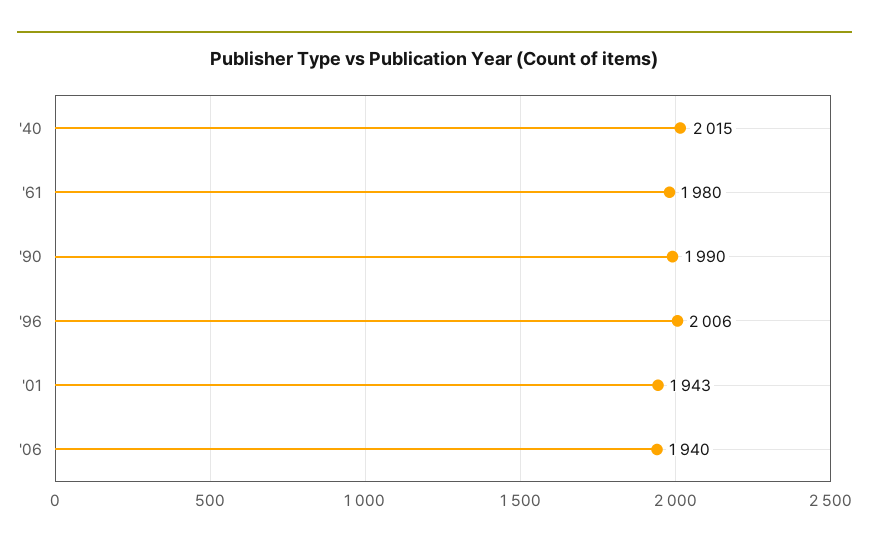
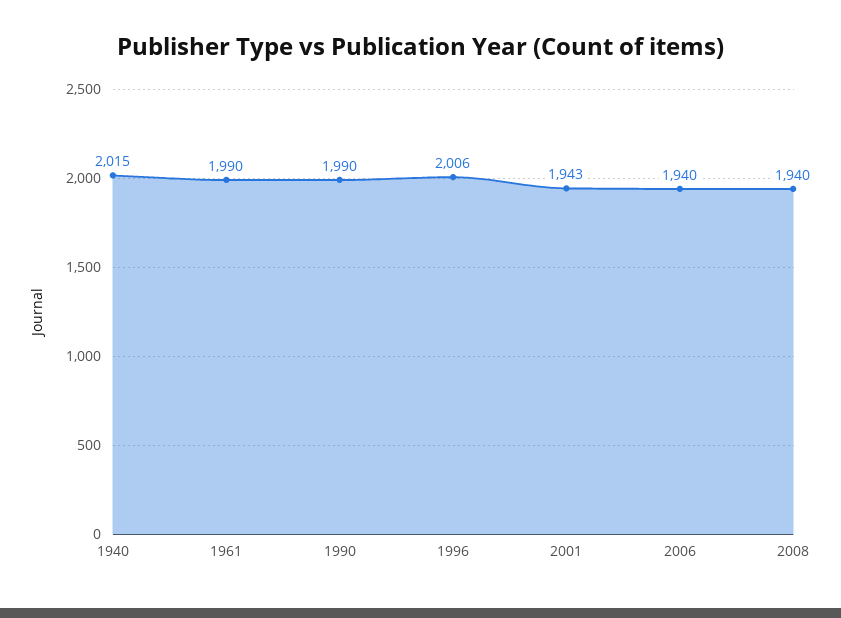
'61: 1980 -> 1990
2008: none -> 1940

